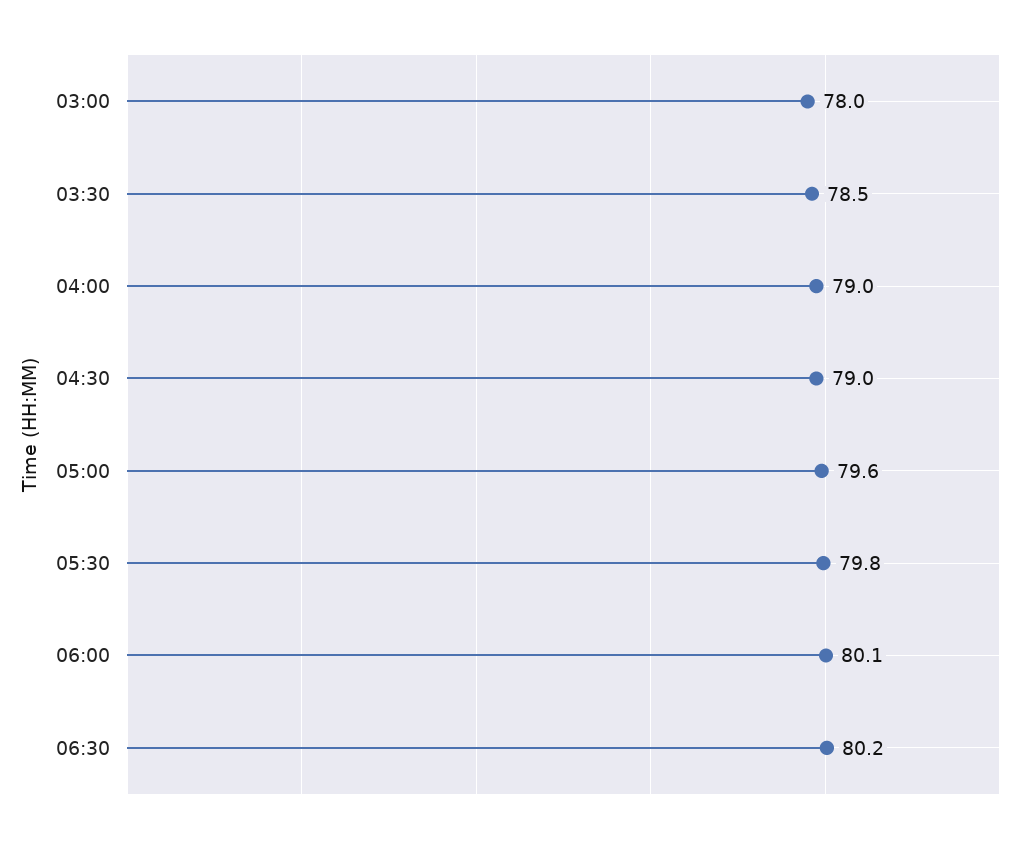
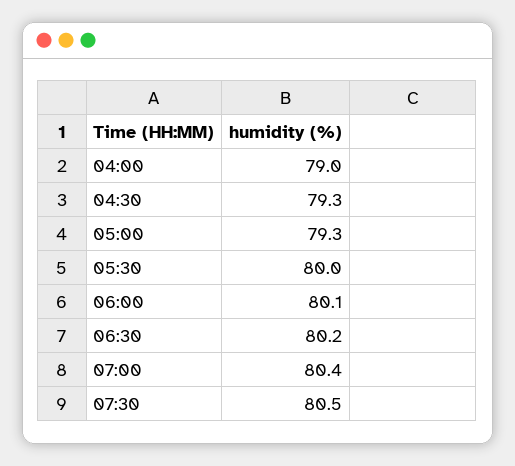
03:00: 78 -> none
03:30: 78.5 -> none
04:30: 79 -> 79.3
05:00: 79.6 -> 79.3
05:30: 79.8 -> 80
07:00: none -> 80.4
07:30: none -> 80.5

